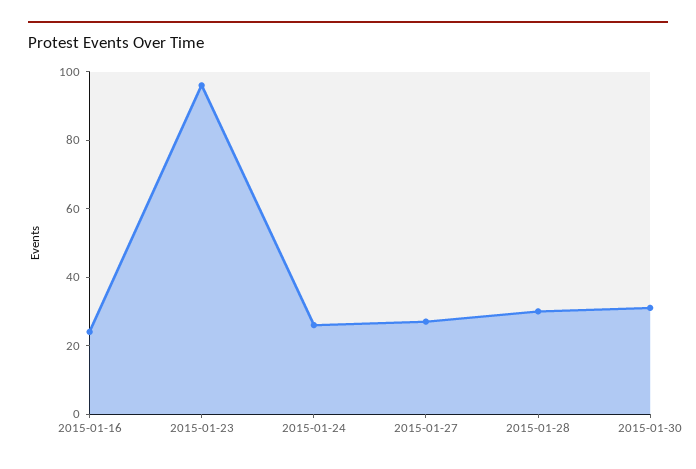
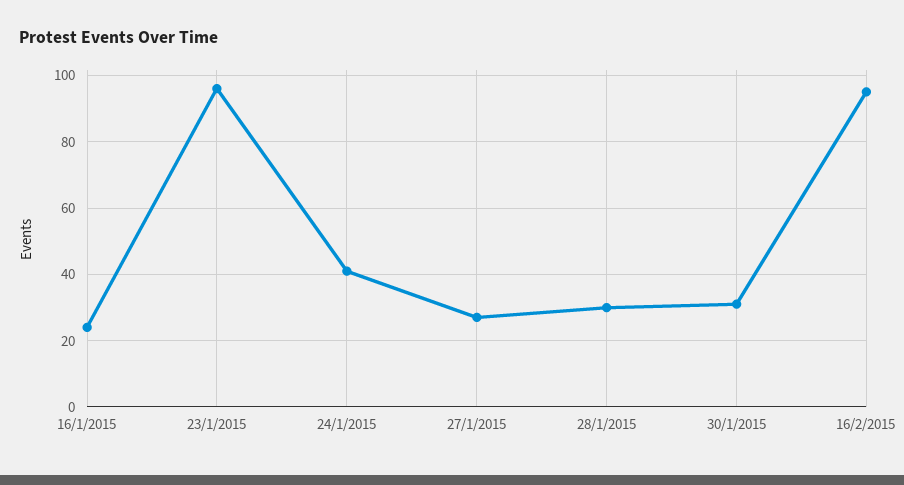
2015-01-24: 25 -> 40
16/2/2015: none -> 95

